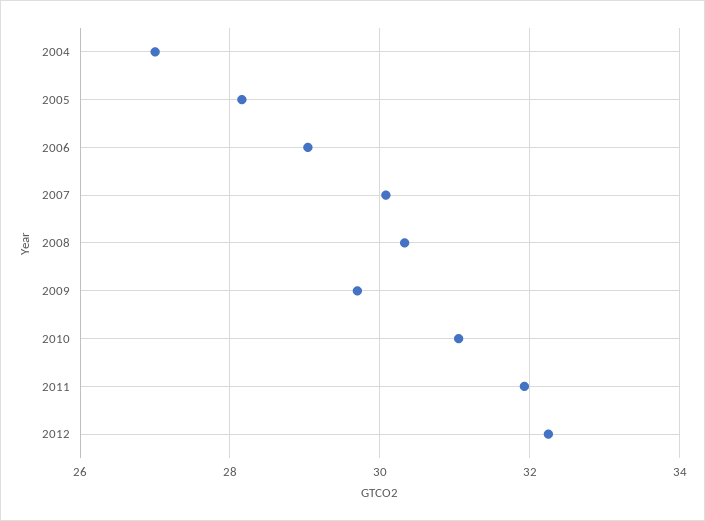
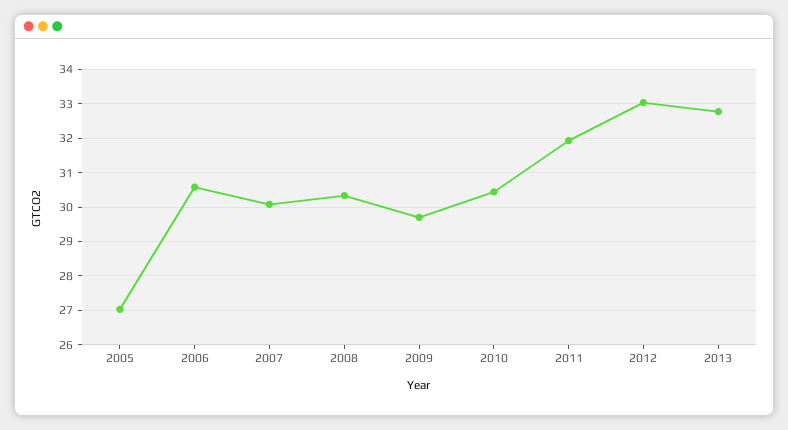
2004: 27 -> none
2005: 28.2 -> 27
2006: 29 -> 30.6
2010: 31 -> 30.4
2012: 32.2 -> 33
2013: none -> 32.8

